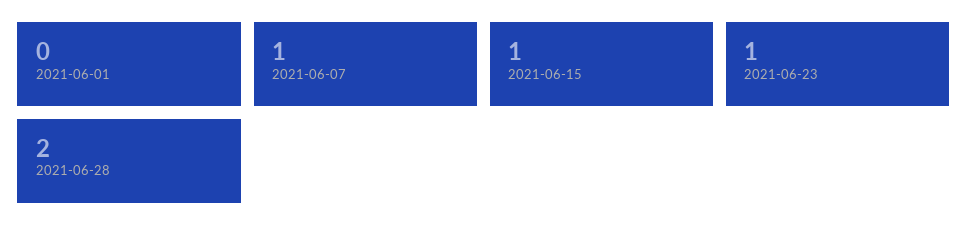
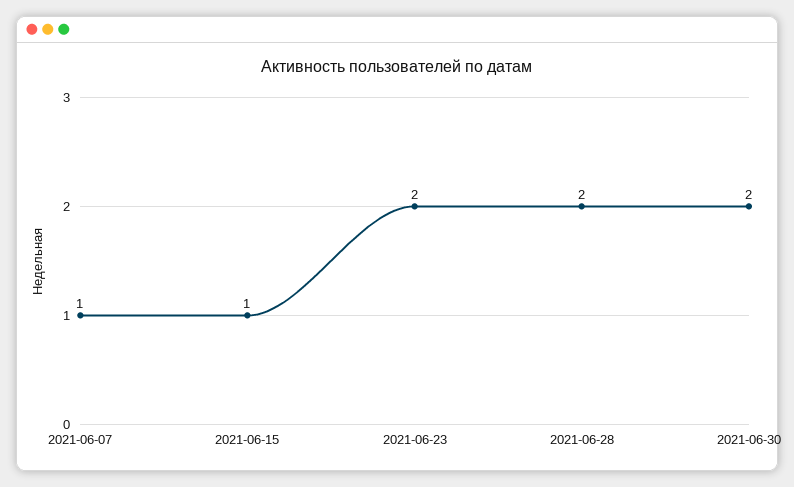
2021-06-01: 0 -> none
2021-06-23: 1 -> 2
2021-06-30: none -> 2

